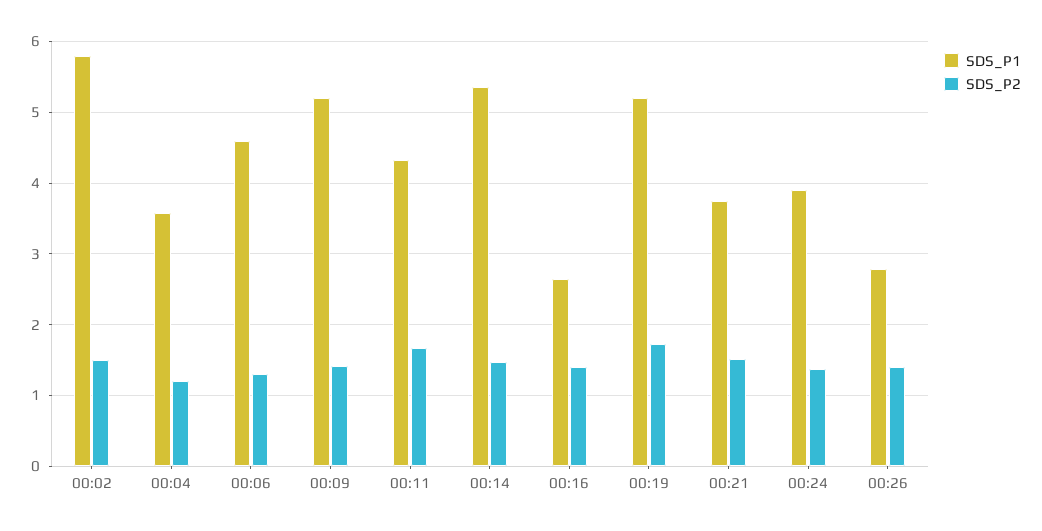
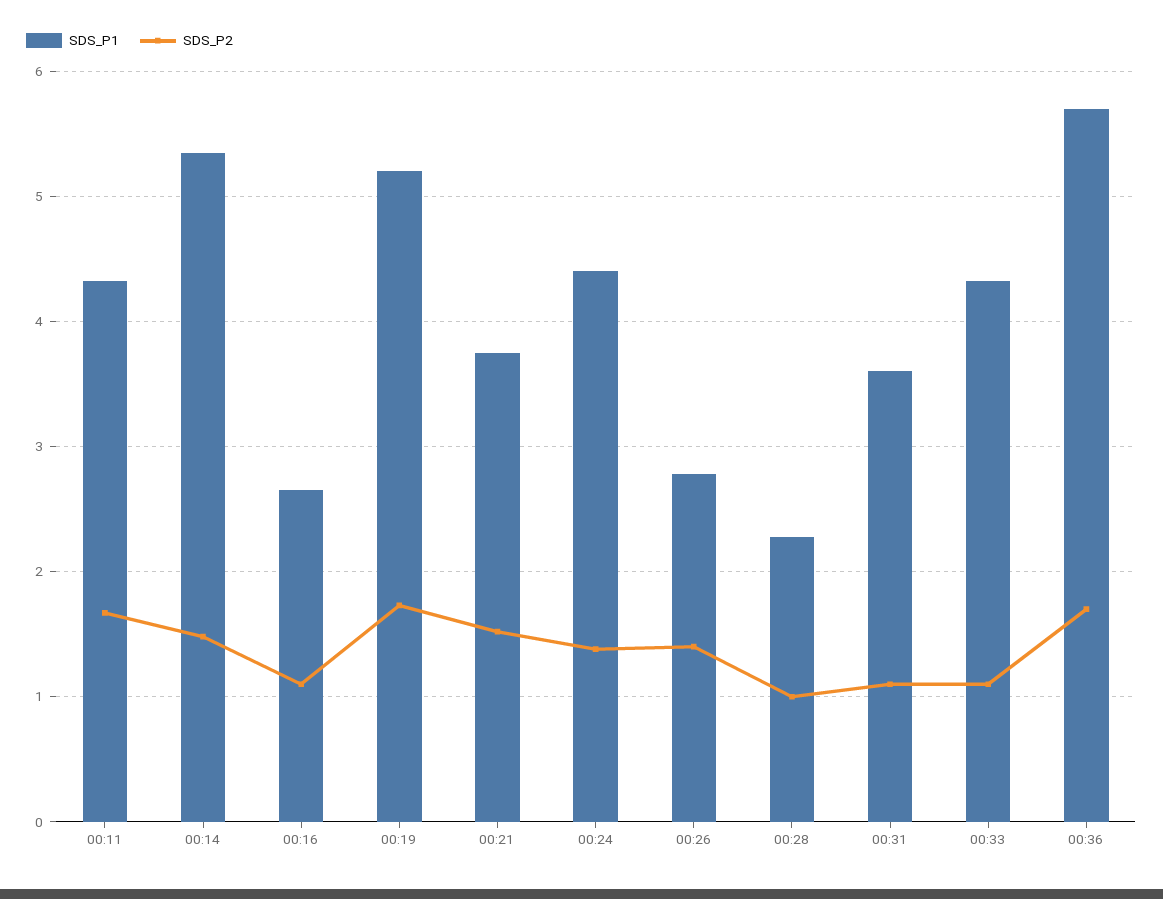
SDS_P1, 00:02: 5.8 -> none
SDS_P2, 00:02: 1.5 -> none
SDS_P1, 00:04: 3.6 -> none
SDS_P2, 00:04: 1.2 -> none
SDS_P1, 00:06: 4.6 -> none
SDS_P2, 00:06: 1.3 -> none
SDS_P1, 00:09: 5.2 -> none
SDS_P2, 00:09: 1.4 -> none
SDS_P2, 00:16: 1.4 -> 1.1
SDS_P1, 00:24: 3.9 -> 4.4
SDS_P1, 00:28: none -> 2.3
SDS_P2, 00:28: none -> 1
SDS_P1, 00:31: none -> 3.6
SDS_P2, 00:31: none -> 1.1
SDS_P1, 00:33: none -> 4.3
SDS_P2, 00:33: none -> 1.1
SDS_P1, 00:36: none -> 5.7
SDS_P2, 00:36: none -> 1.7

